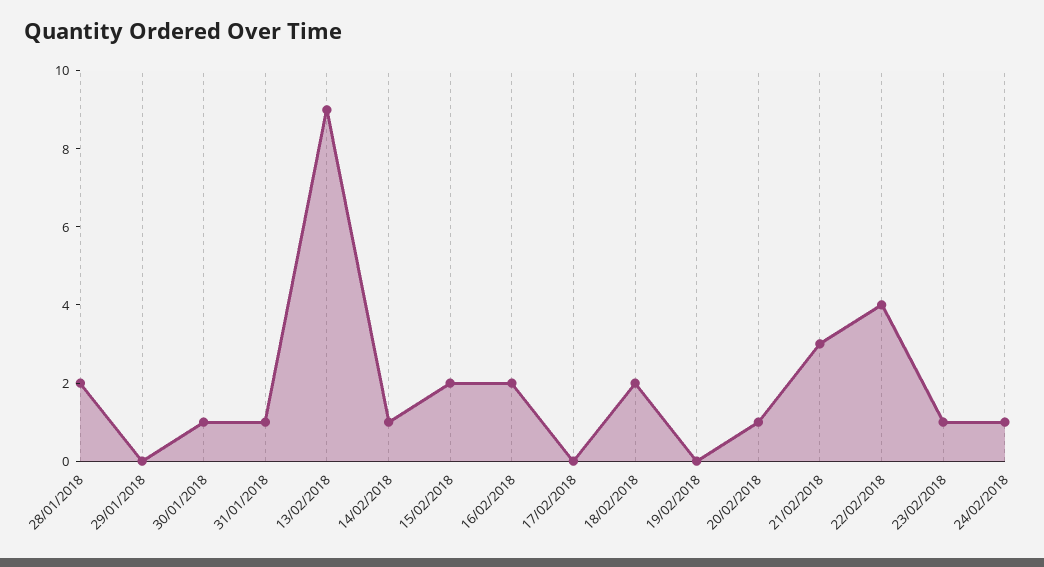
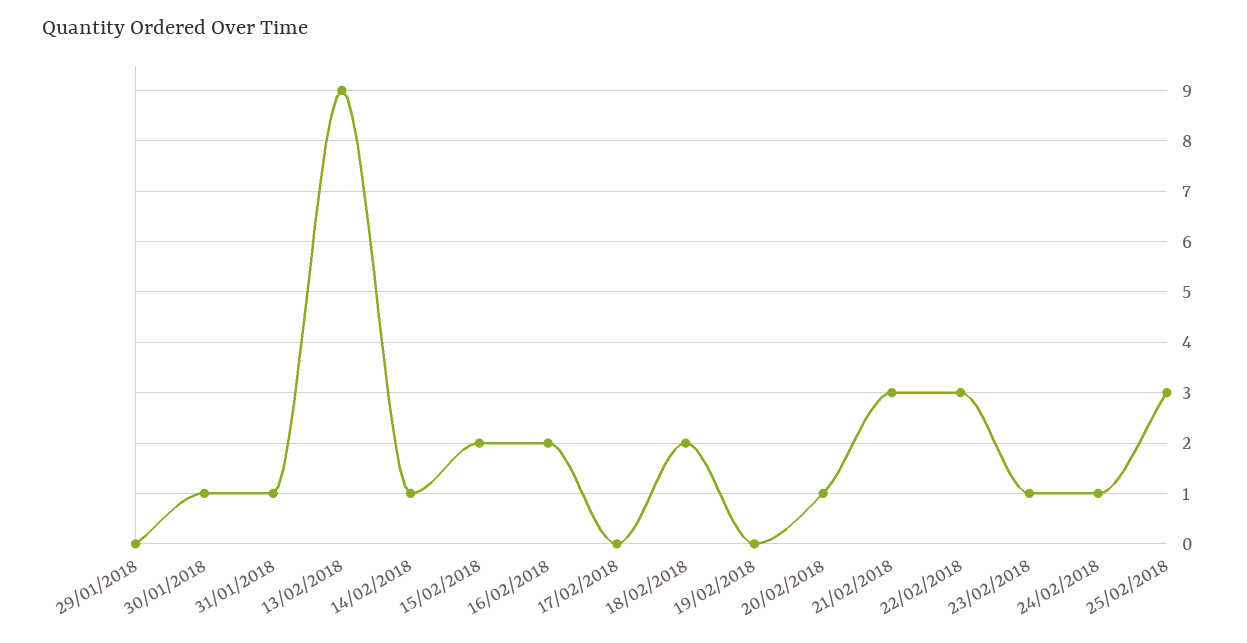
28/01/2018: 2 -> none
22/02/2018: 4 -> 3
25/02/2018: none -> 3

